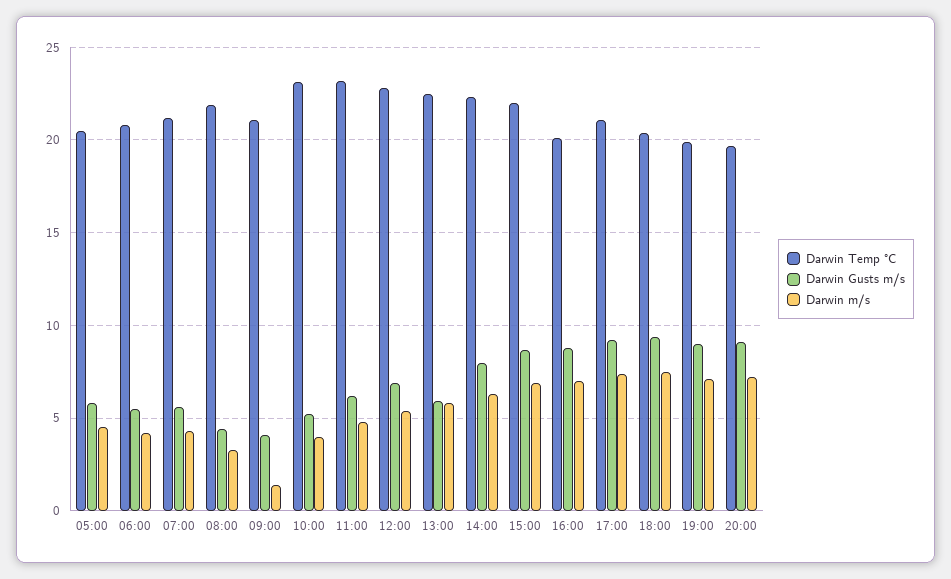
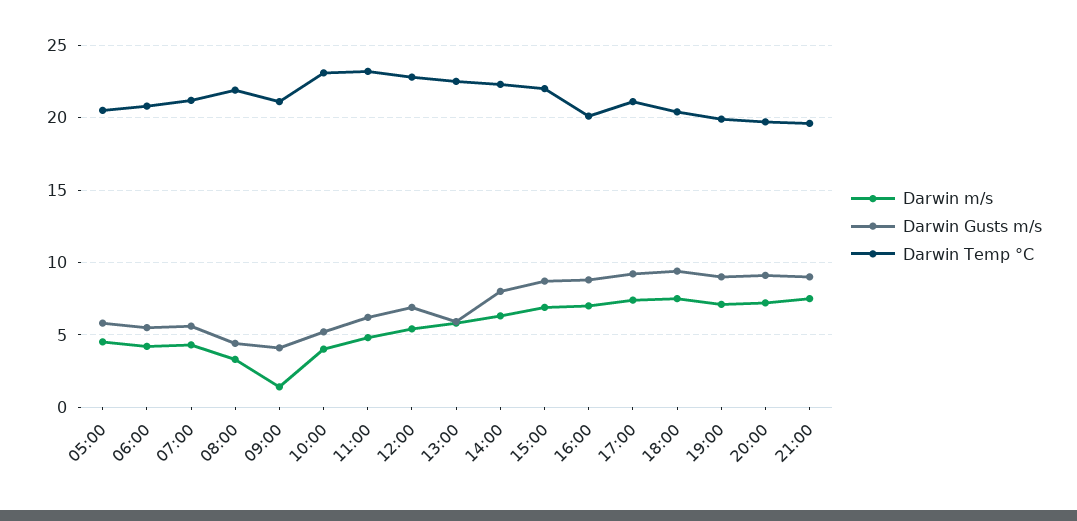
Darwin m/s, 21:00: none -> 7.5
Darwin Gusts m/s, 21:00: none -> 9
Darwin Temp °C, 21:00: none -> 19.5

